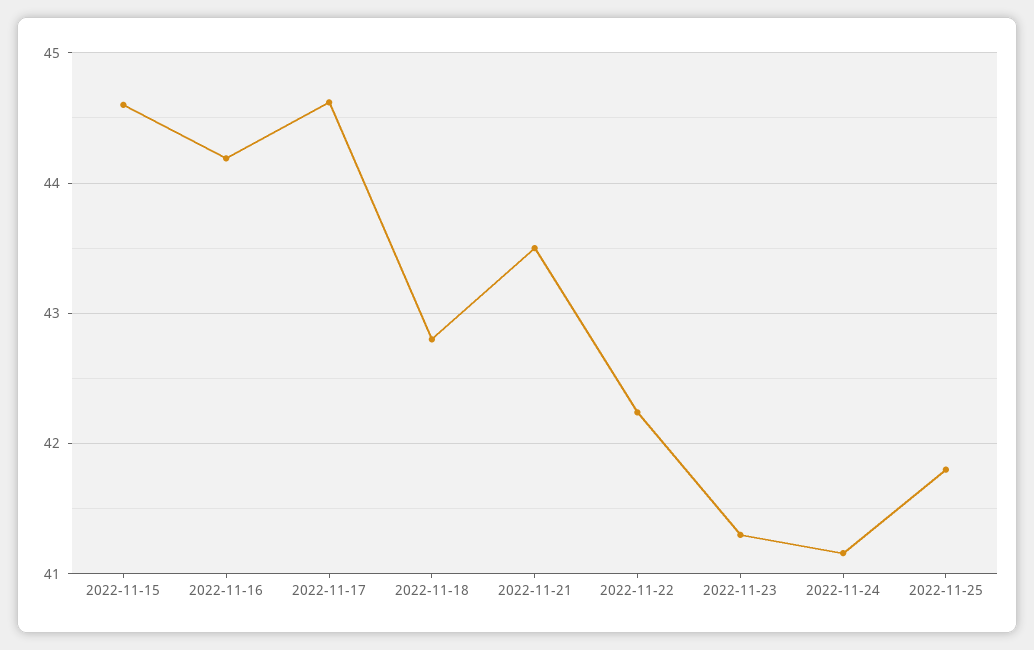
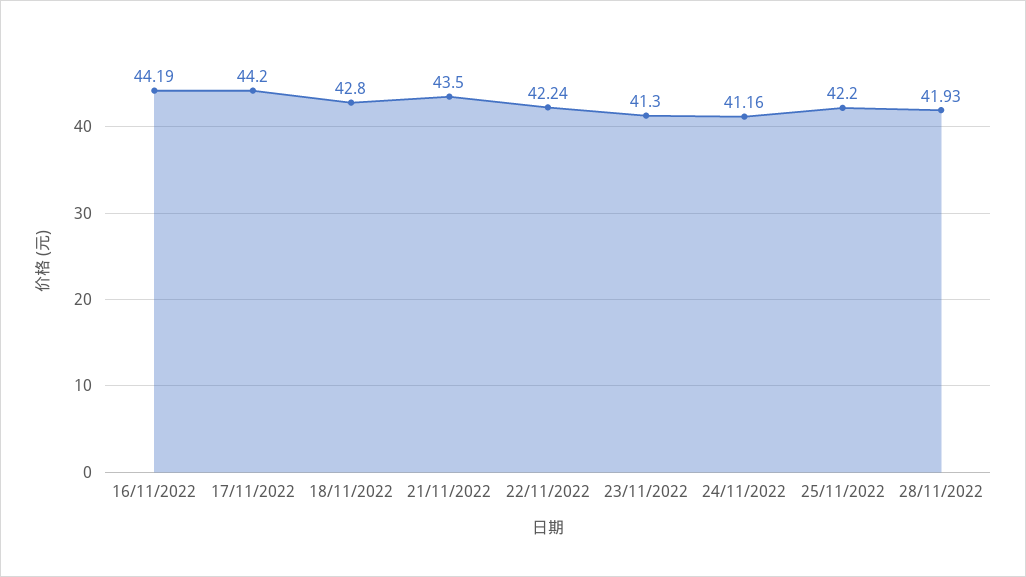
2022-11-15: 44.6 -> none
2022-11-17: 44.6 -> 44.2
2022-11-25: 41.8 -> 42.2
28/11/2022: none -> 41.93

